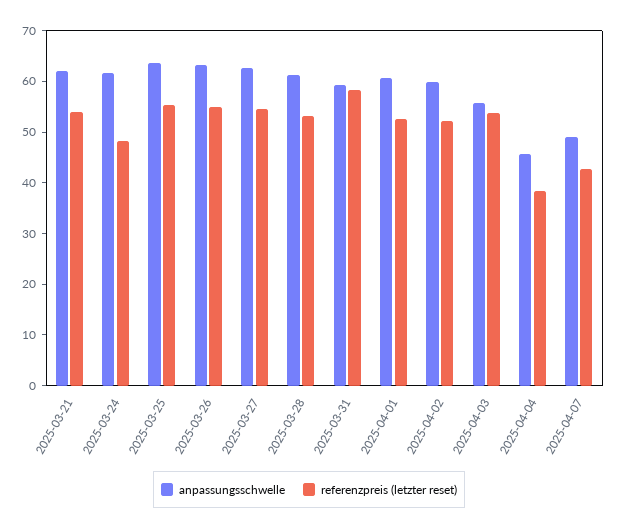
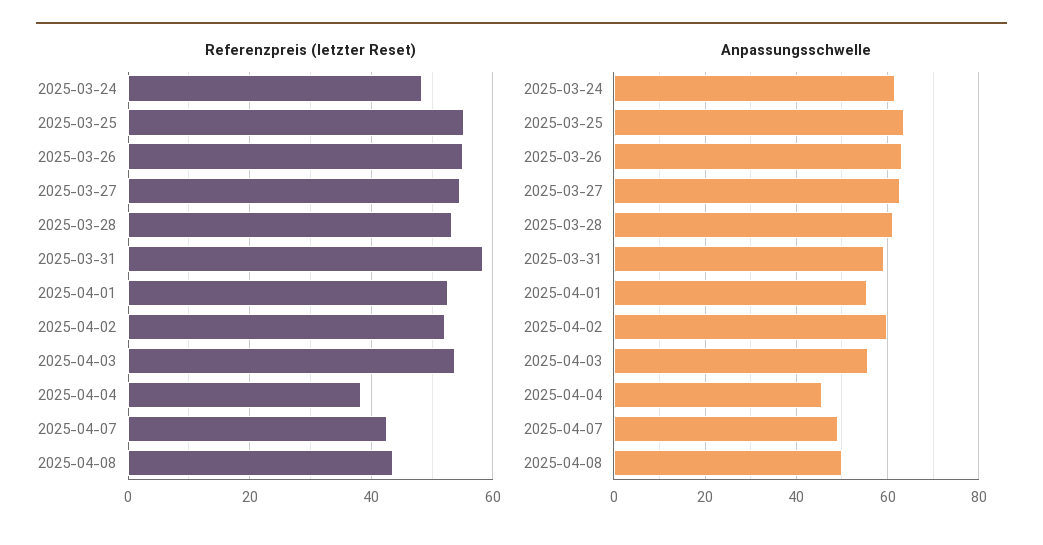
anpassungsschwelle, 2025-03-21: 62 -> none
referenzpreis (letzter reset), 2025-03-21: 54 -> none
anpassungsschwelle, 2025-04-01: 60 -> 56
referenzpreis (letzter reset), 2025-04-08: none -> 44
anpassungsschwelle, 2025-04-08: none -> 50

